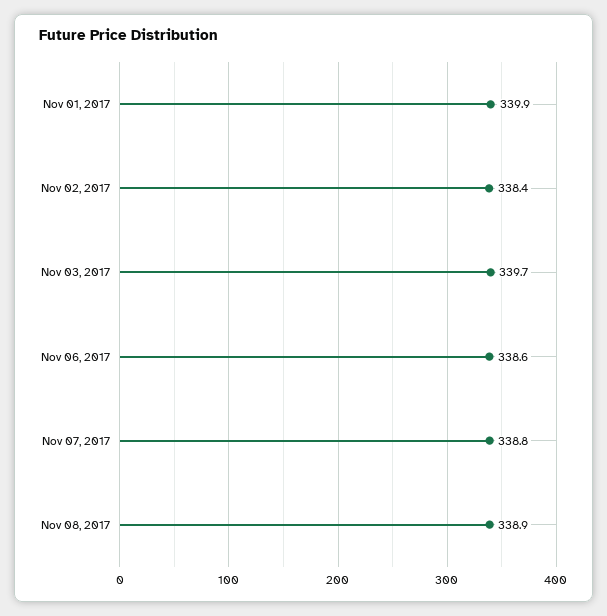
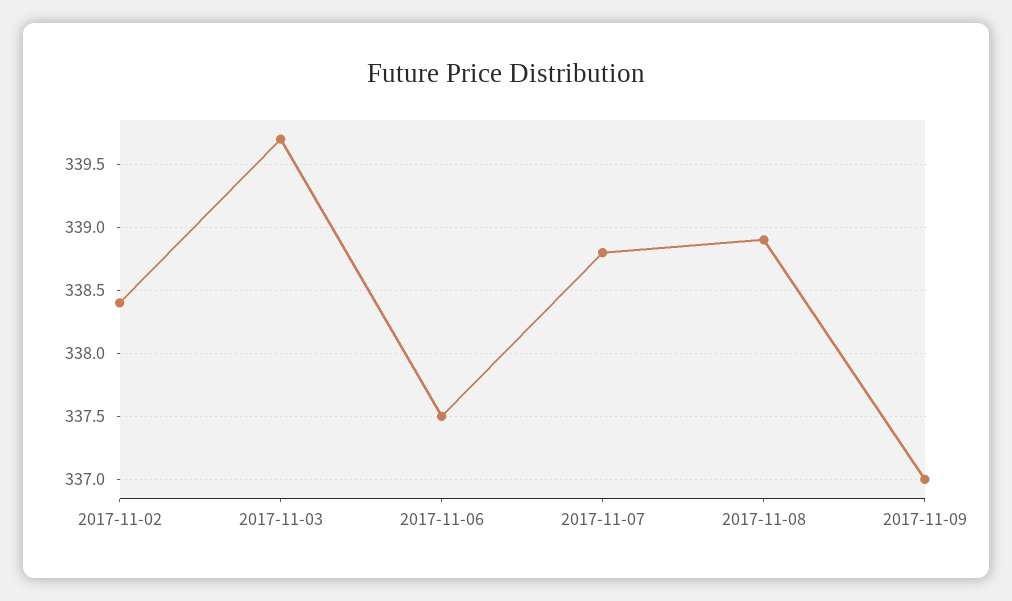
Nov 01, 2017: 339.9 -> none
Nov 06, 2017: 338.6 -> 337.5
2017-11-09: none -> 337

